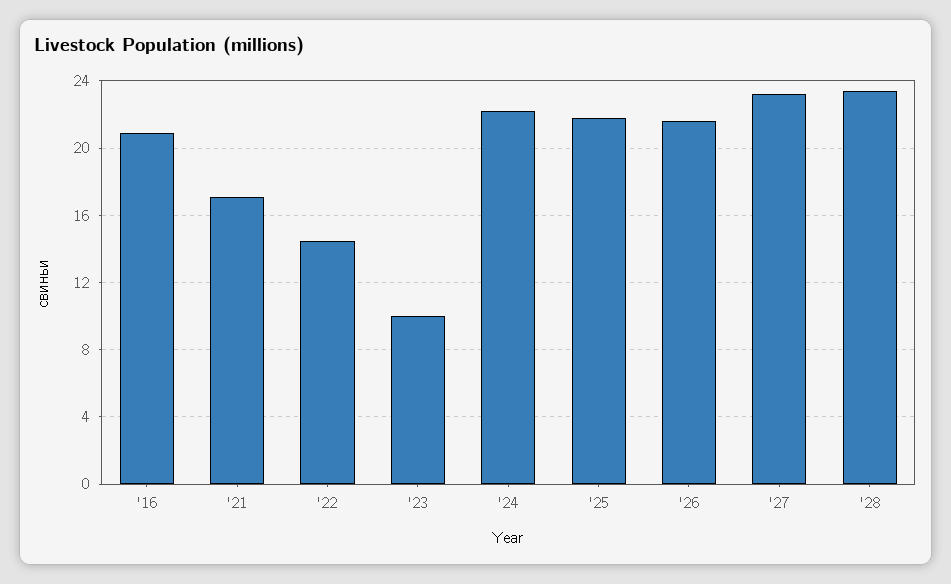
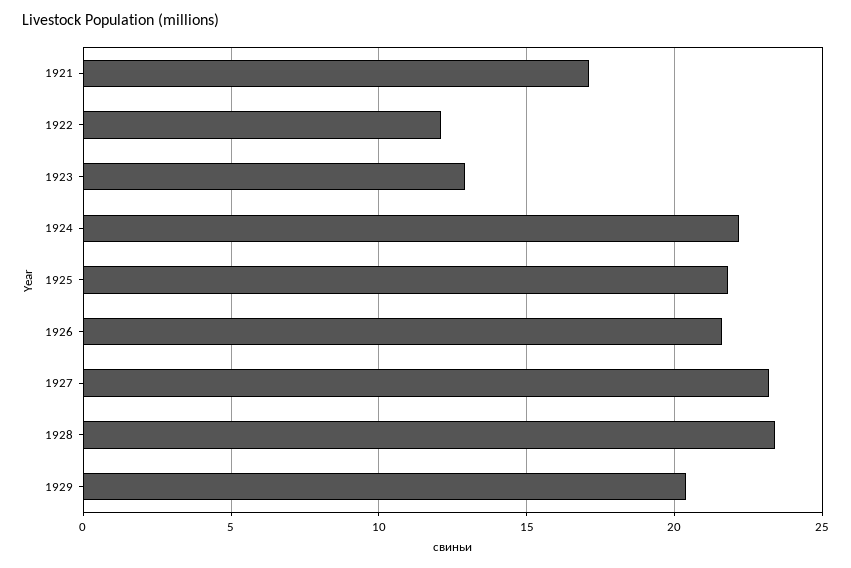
'16: 21 -> none
'22: 14.5 -> 12
'23: 10 -> 13
1929: none -> 20.5

